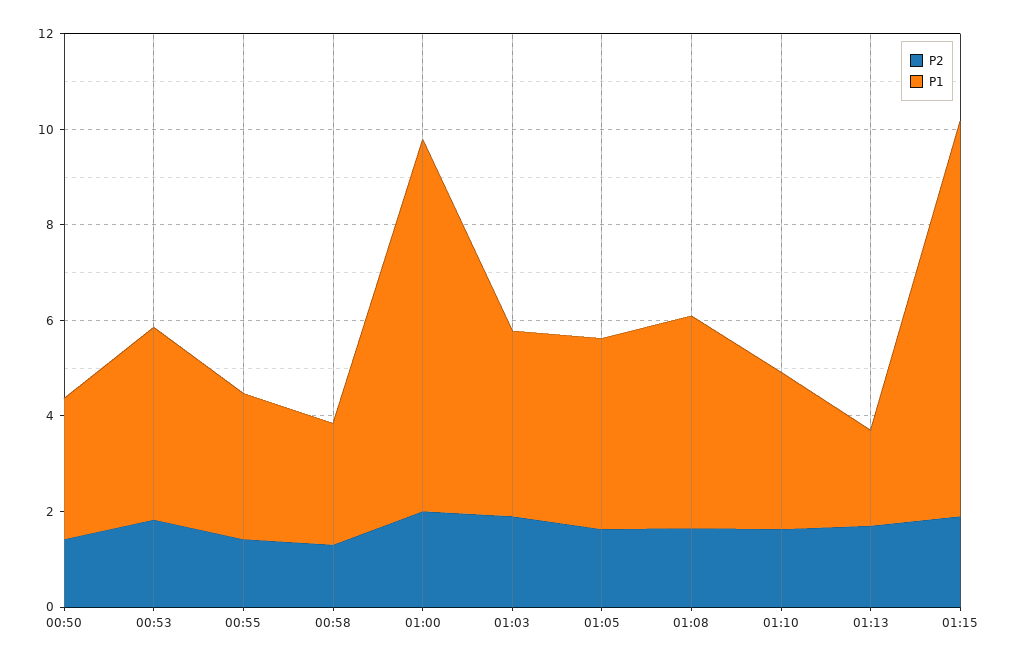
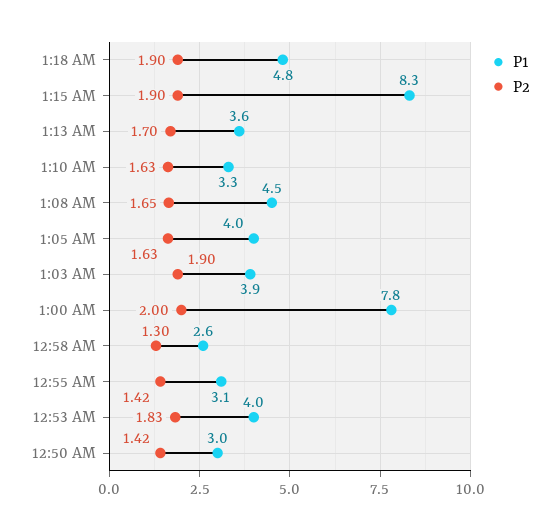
P1, 01:13: 2 -> 3.6
P1, 1:18 AM: none -> 4.8
P2, 1:18 AM: none -> 1.9

